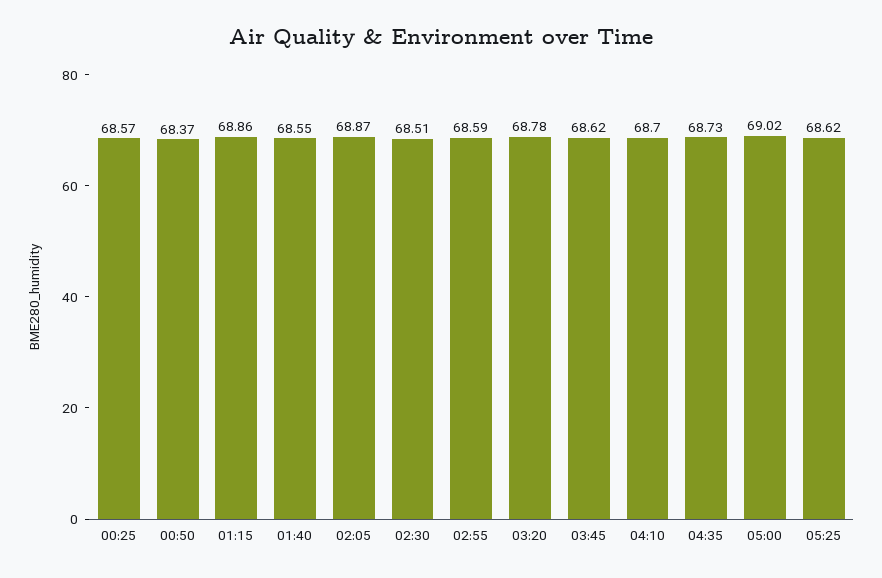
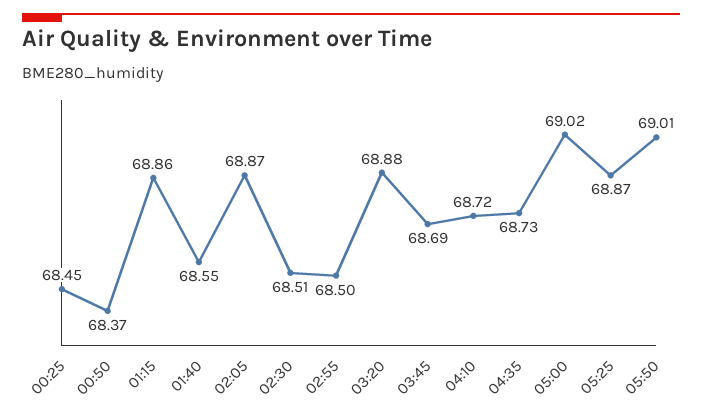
00:25: 68.57 -> 68.45
02:55: 68.59 -> 68.5
03:20: 68.78 -> 68.88
03:45: 68.62 -> 68.69
04:10: 68.7 -> 68.72
05:25: 68.62 -> 68.87
05:50: none -> 69.01

